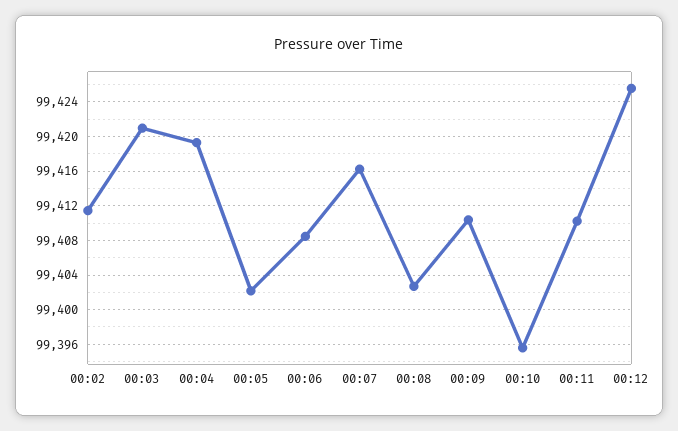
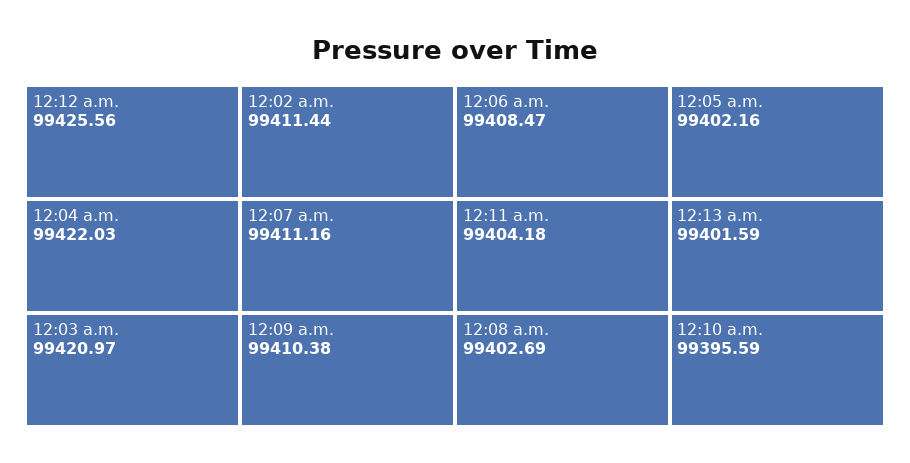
00:04: 99419 -> 99422.03
00:07: 99416 -> 99411.16
00:11: 99410 -> 99404.18
12:13 a.m.: none -> 99401.59

